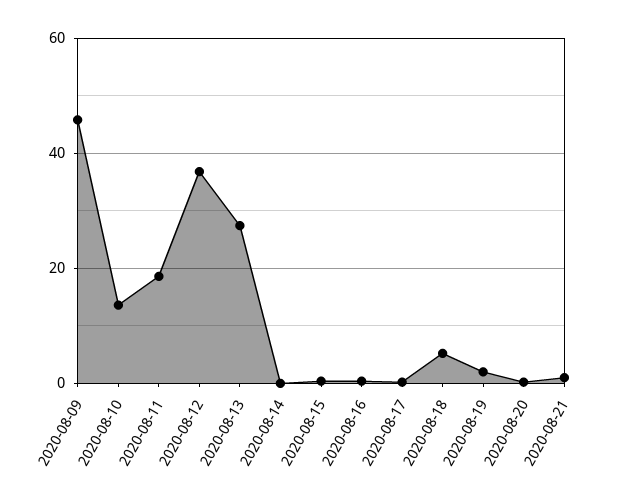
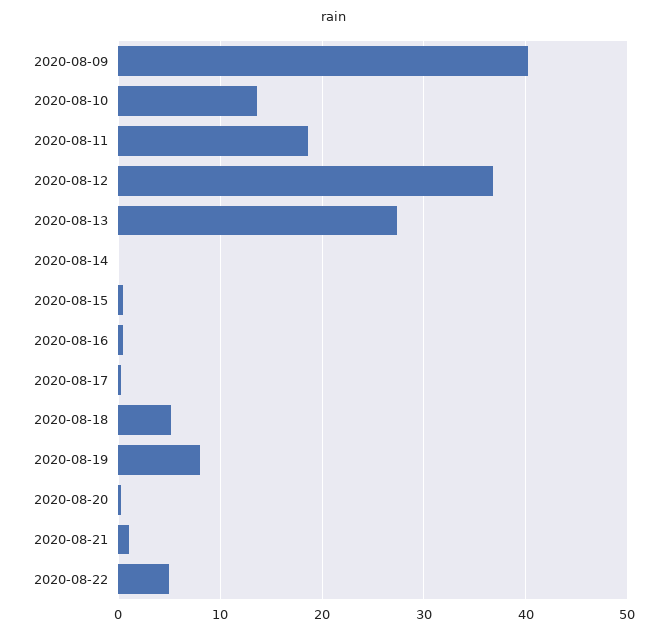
2020-08-09: 46 -> 40
2020-08-19: 2 -> 8
2020-08-22: none -> 5

